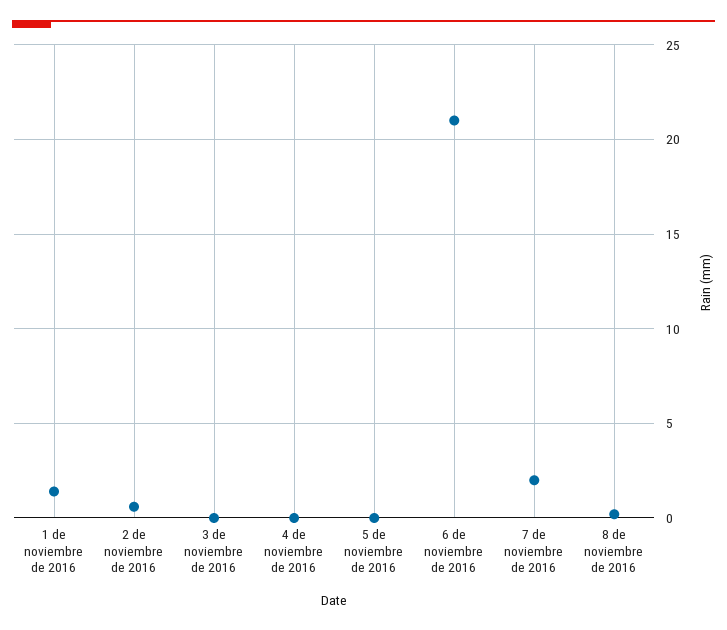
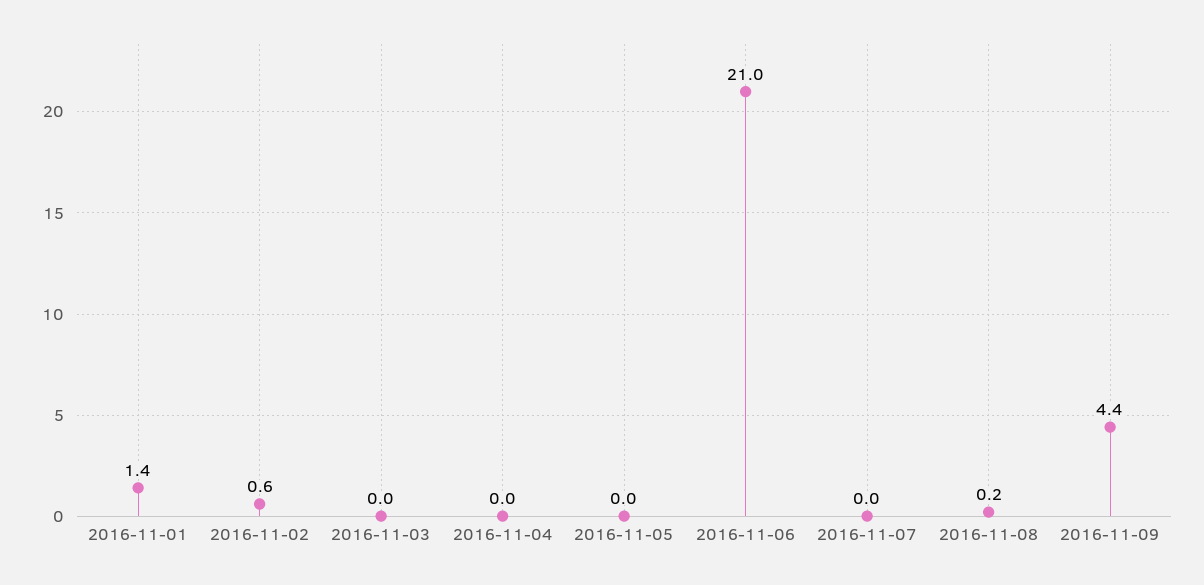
7 de noviembre de 2016: 2 -> 0
2016-11-09: none -> 4.4

